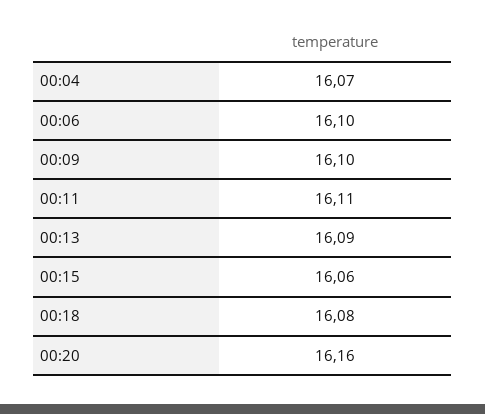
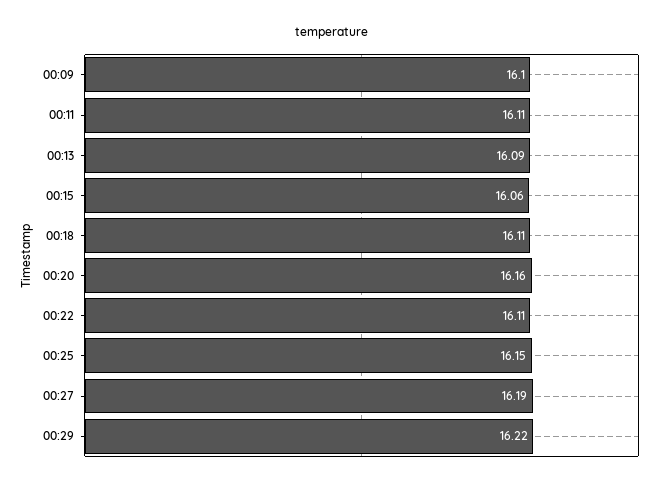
00:04: 16.07 -> none
00:06: 16.1 -> none
00:18: 16.08 -> 16.11
00:22: none -> 16.11
00:25: none -> 16.15
00:27: none -> 16.19
00:29: none -> 16.22

